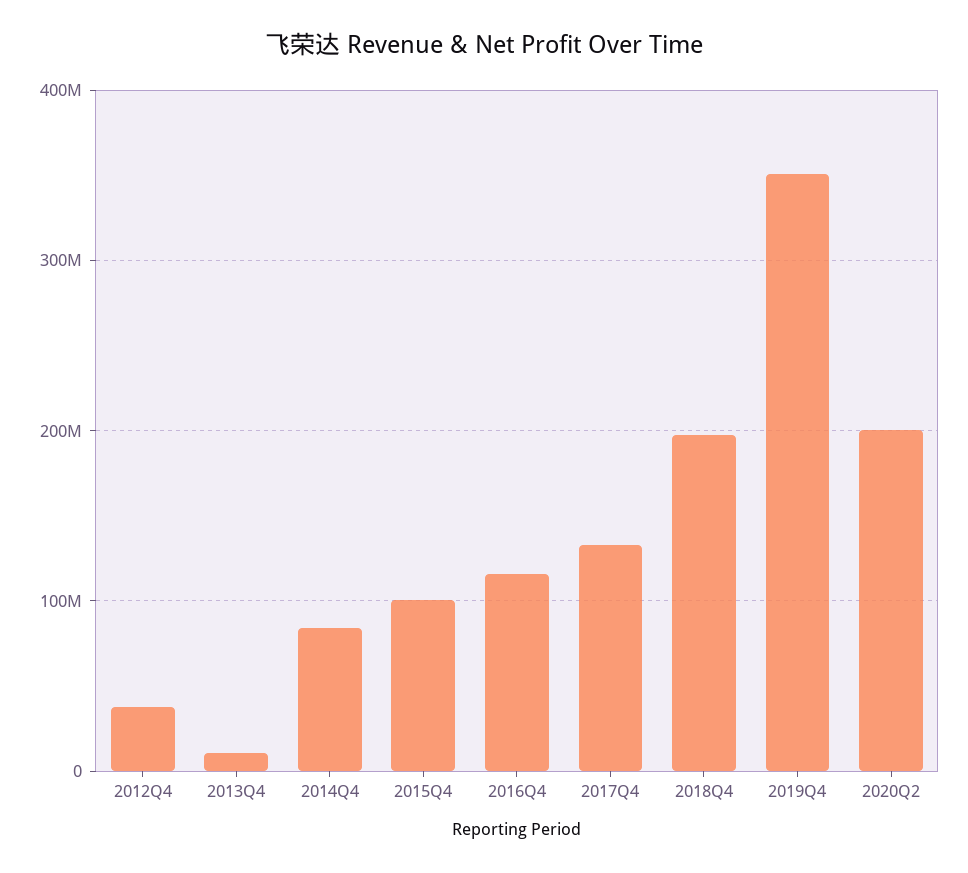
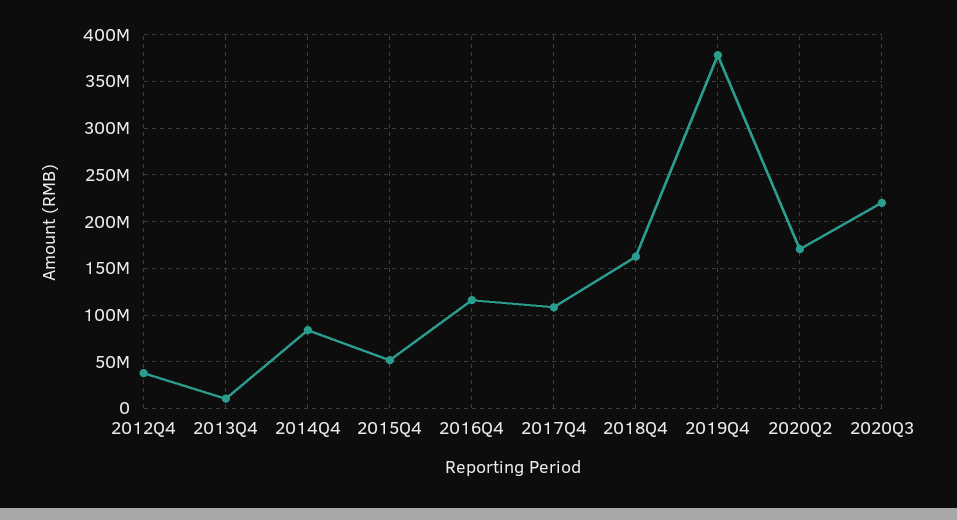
2015Q4: 100000000 -> 50000000
2017Q4: 130000000 -> 110000000
2018Q4: 200000000 -> 160000000
2019Q4: 350000000 -> 380000000
2020Q2: 200000000 -> 170000000
2020Q3: none -> 220000000

